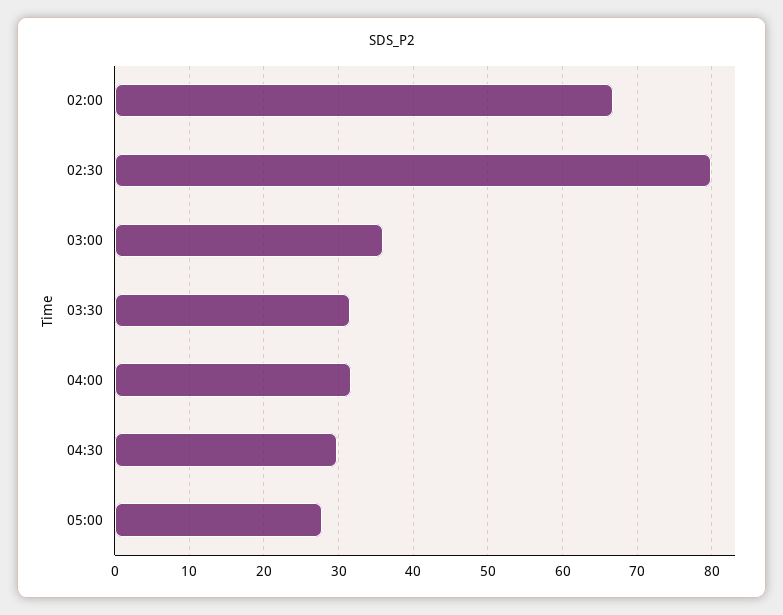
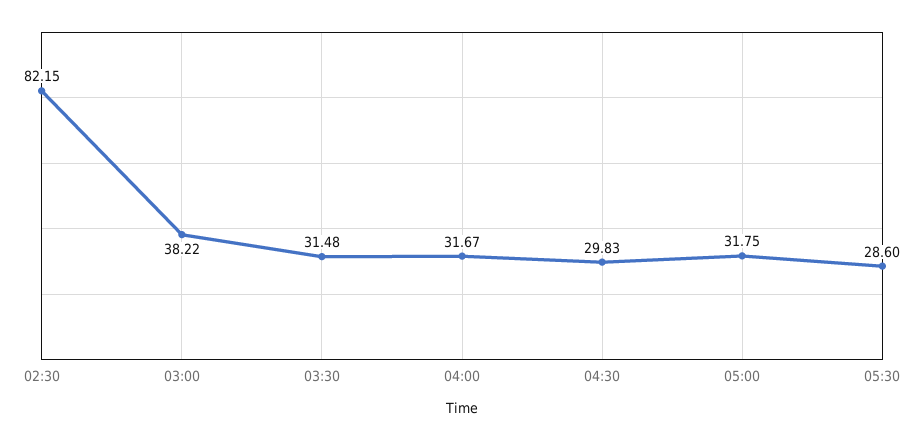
02:00: 67 -> none
02:30: 80 -> 82.15
03:00: 36 -> 38.22
05:00: 28 -> 31.75
05:30: none -> 28.6

